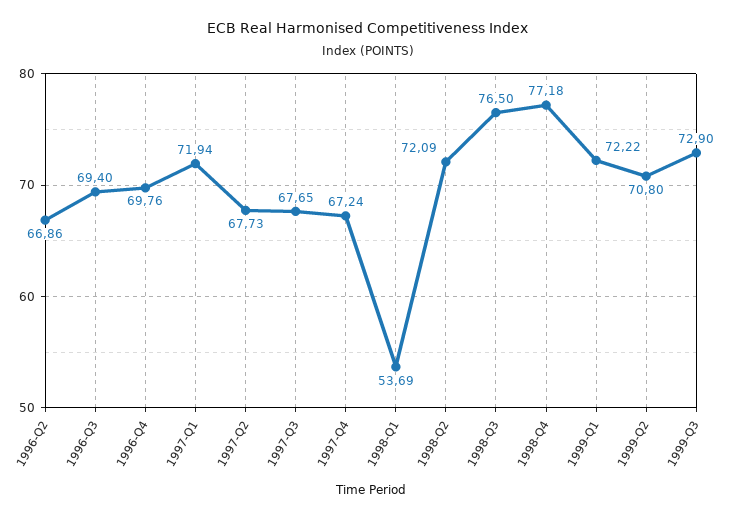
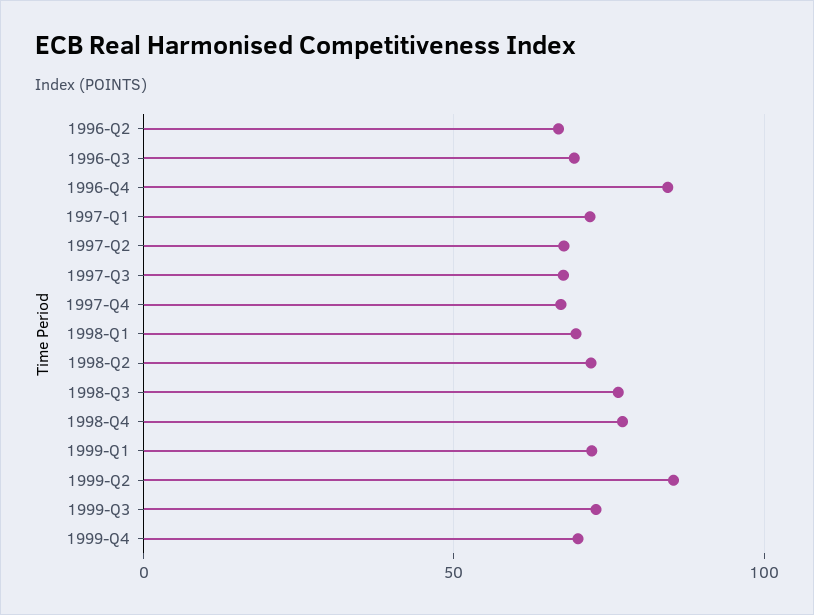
1996-Q4: 69.76 -> 85
1998-Q1: 53.69 -> 70
1999-Q2: 70.8 -> 85
1999-Q4: none -> 70

